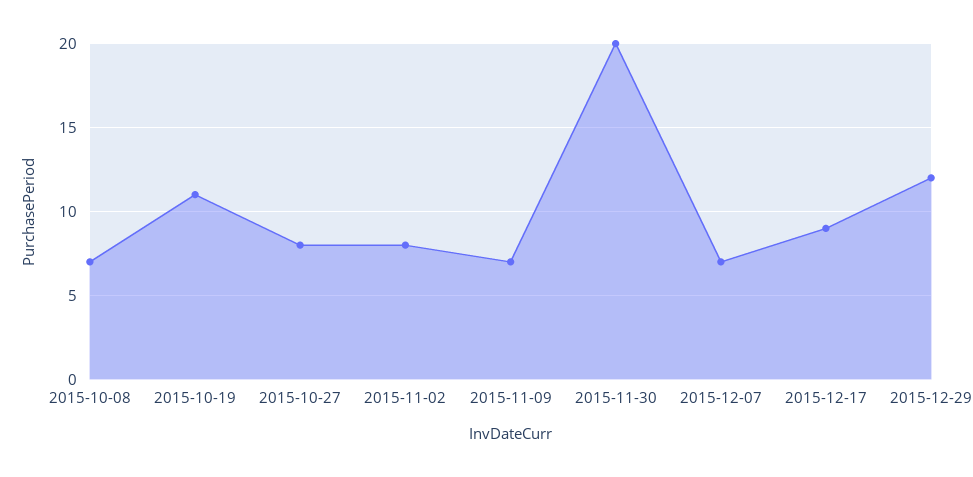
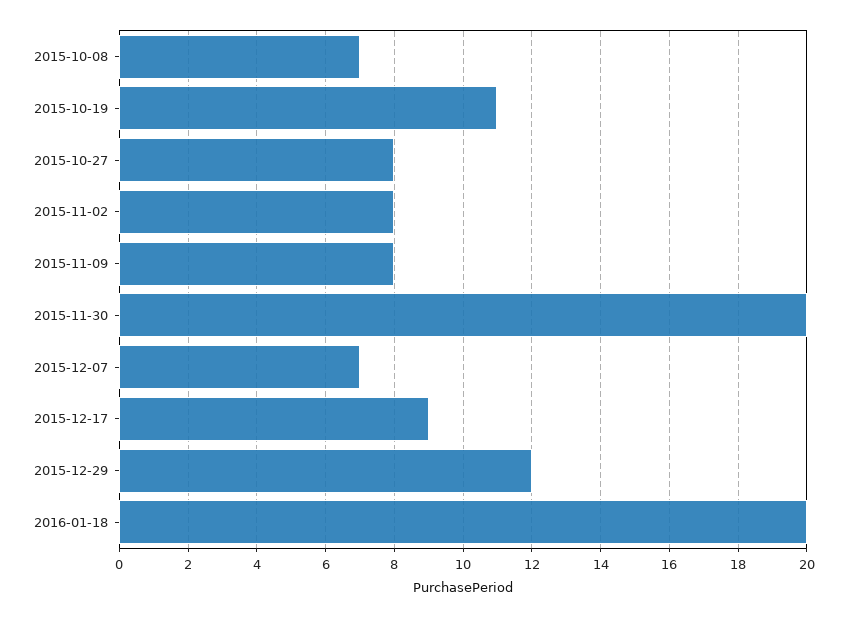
2015-11-09: 7 -> 8
2016-01-18: none -> 20

